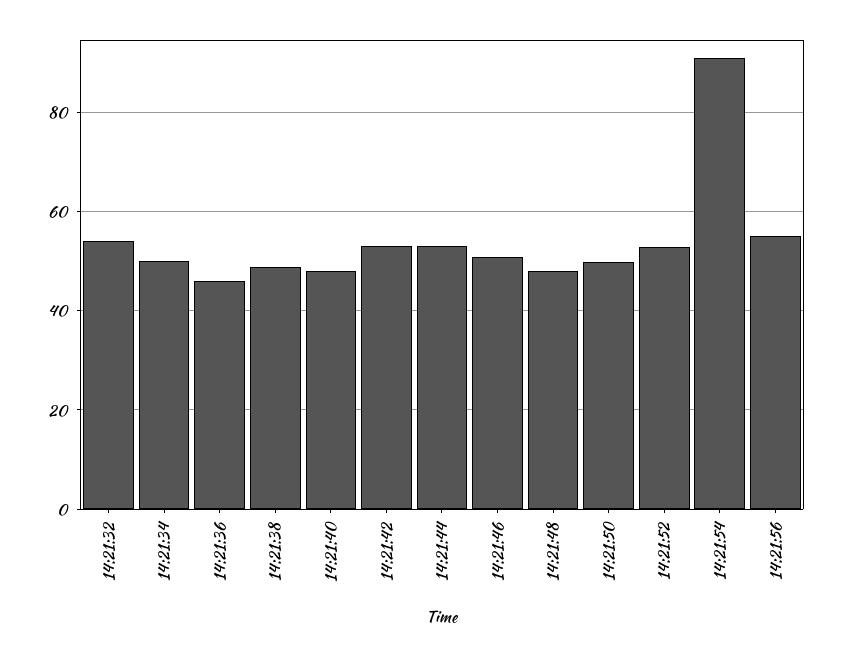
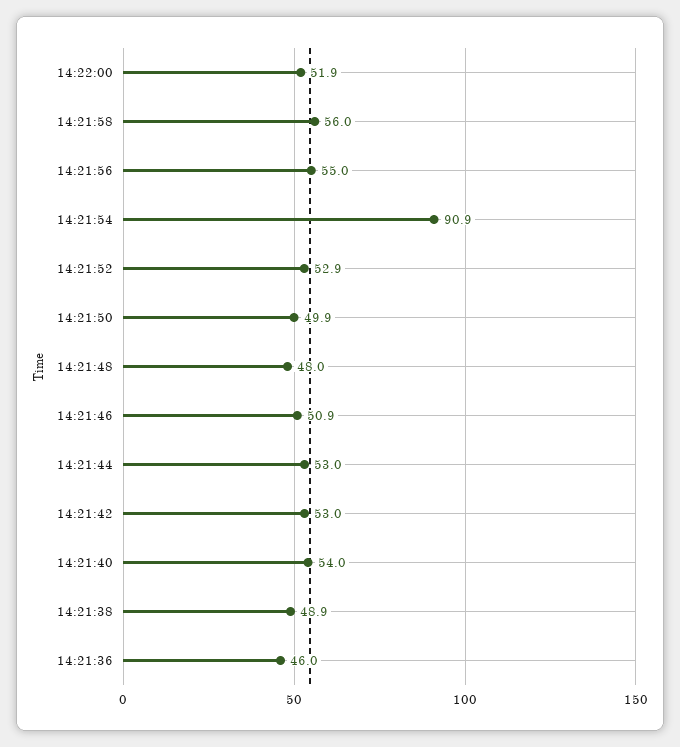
14:21:32: 54 -> none
14:21:34: 50 -> none
14:21:40: 48 -> 54
14:22:00: none -> 51.9
14:21:58: none -> 56

